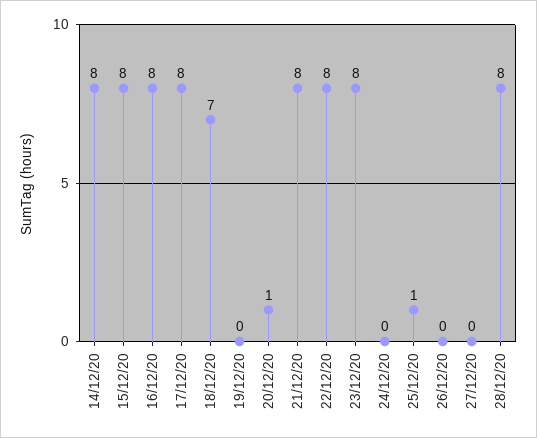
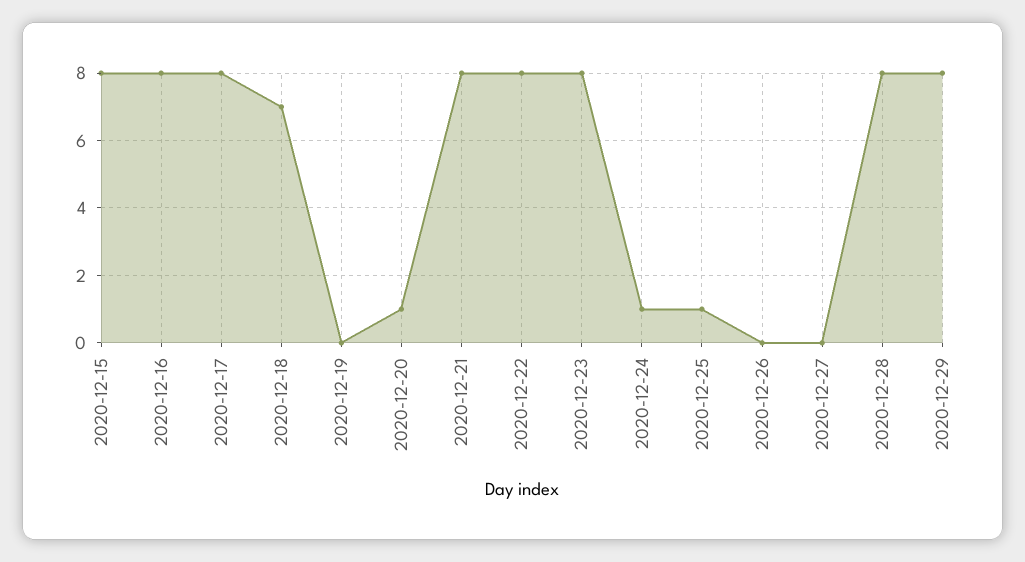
14/12/20: 8 -> none
24/12/20: 0 -> 1
2020-12-29: none -> 8

